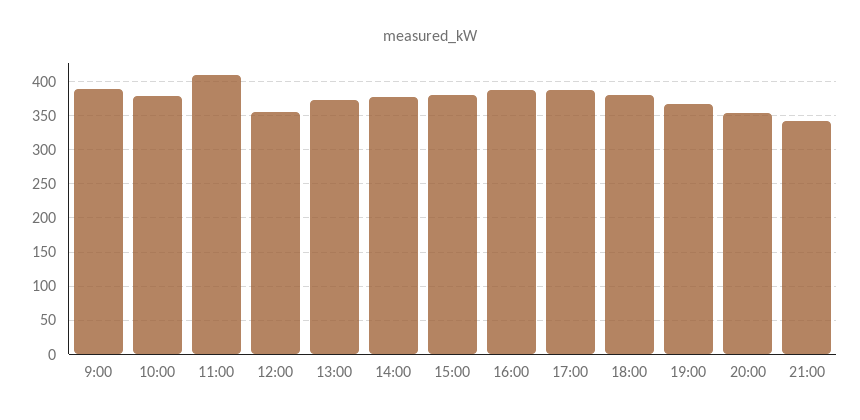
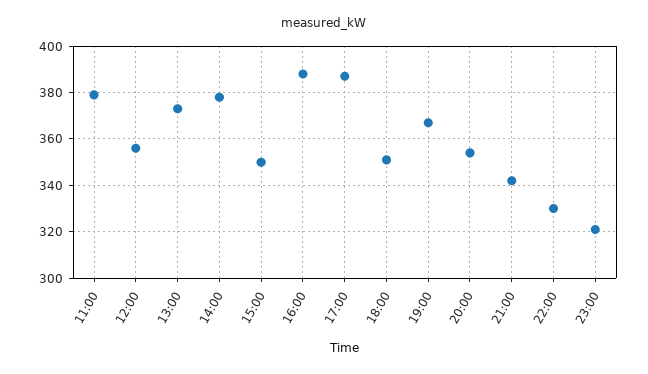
9:00: 390 -> none
10:00: 380 -> none
11:00: 410 -> 380
15:00: 380 -> 350
18:00: 380 -> 350
22:00: none -> 330
23:00: none -> 320

